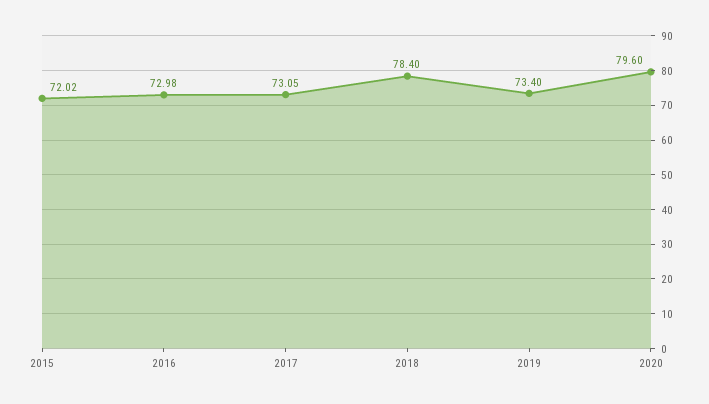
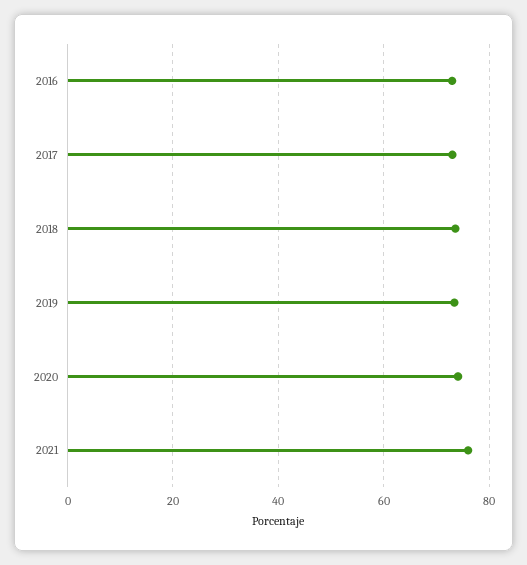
2015: 72.02 -> none
2018: 78.4 -> 74
2020: 79.6 -> 74
2021: none -> 76

